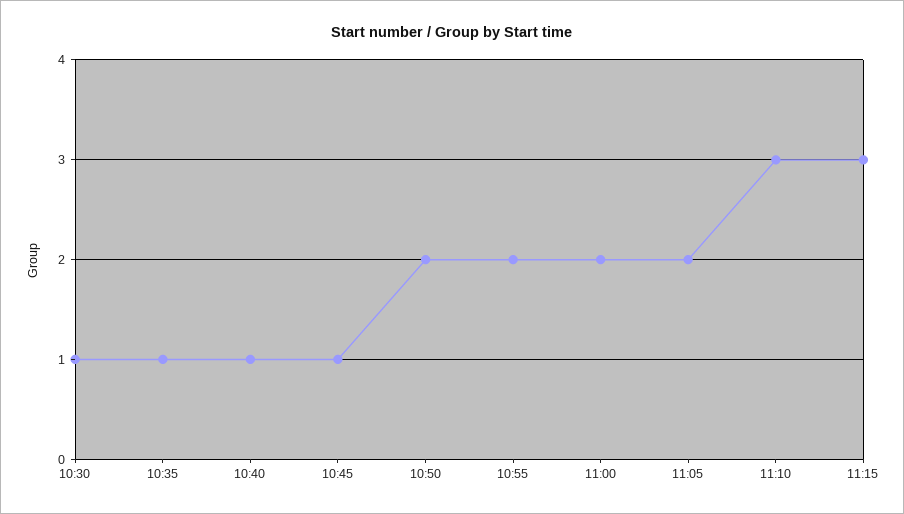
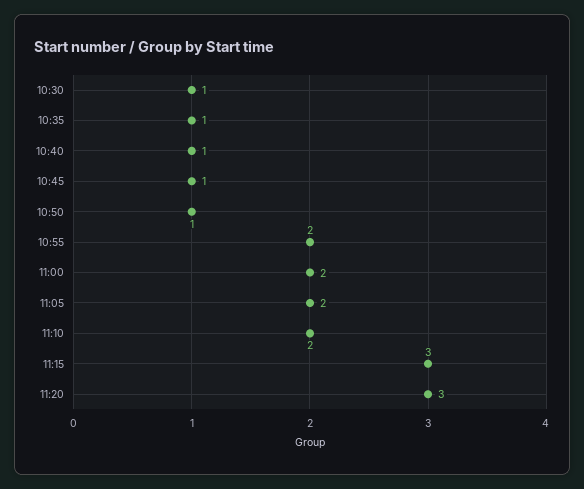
10:50: 2 -> 1
11:10: 3 -> 2
11:20: none -> 3

